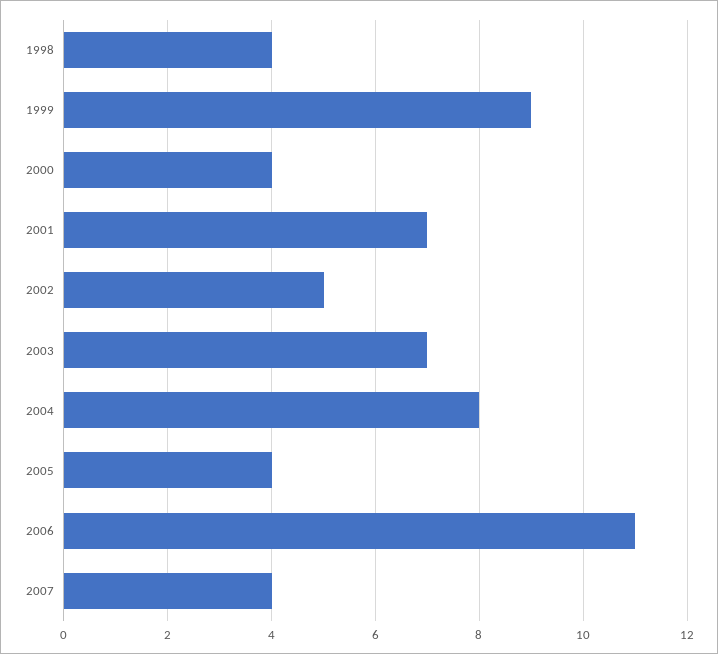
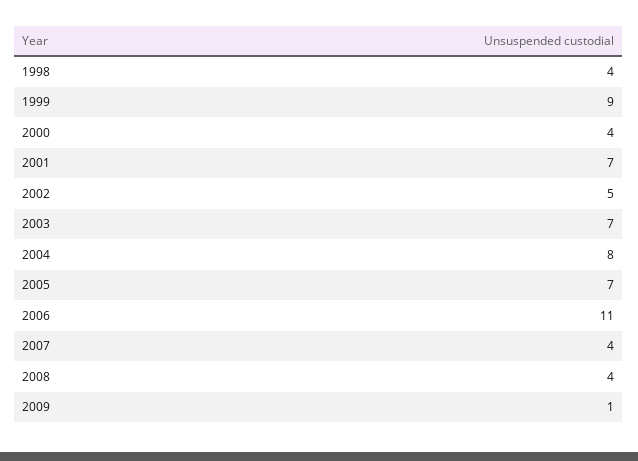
2005: 4 -> 7
2008: none -> 4
2009: none -> 1

